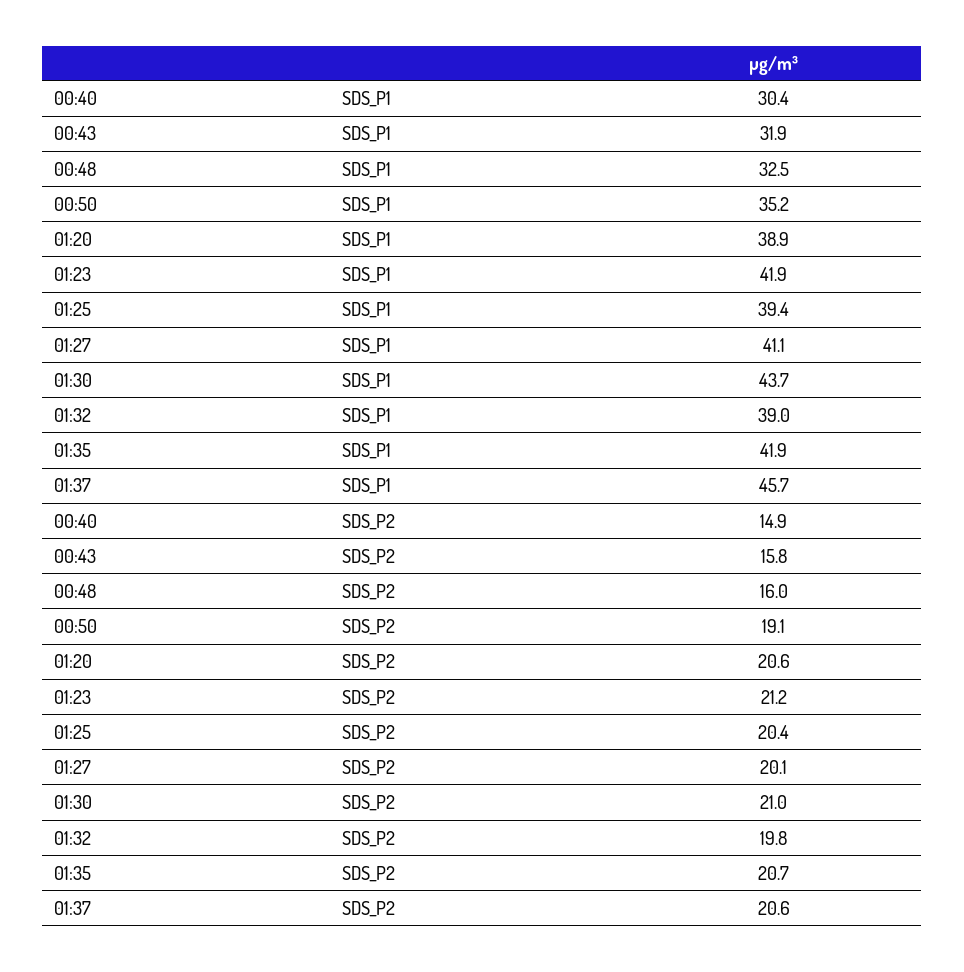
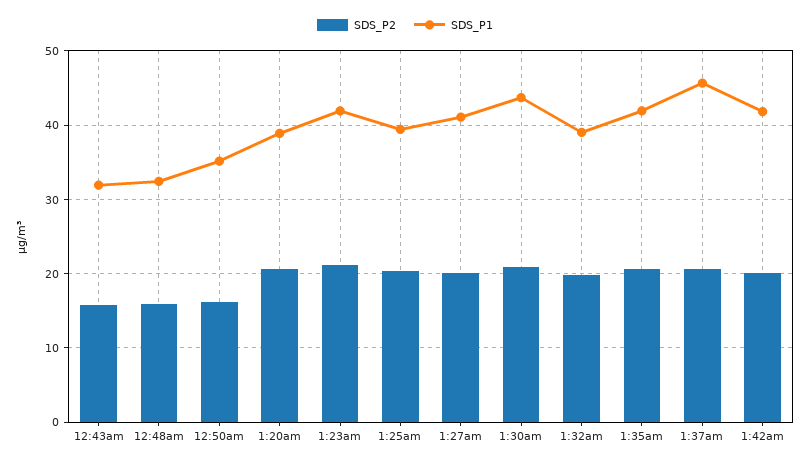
SDS_P1, 00:40: 30.4 -> none
SDS_P2, 00:40: 14.9 -> none
SDS_P2, 00:50: 19.1 -> 16
SDS_P2, 1:42am: none -> 20
SDS_P1, 1:42am: none -> 42

